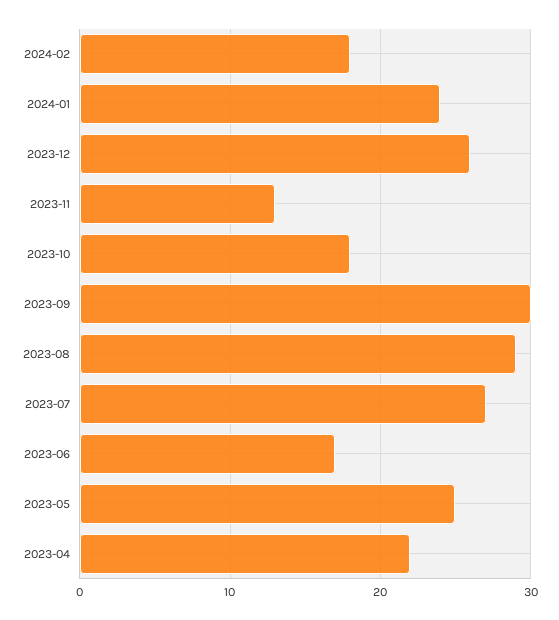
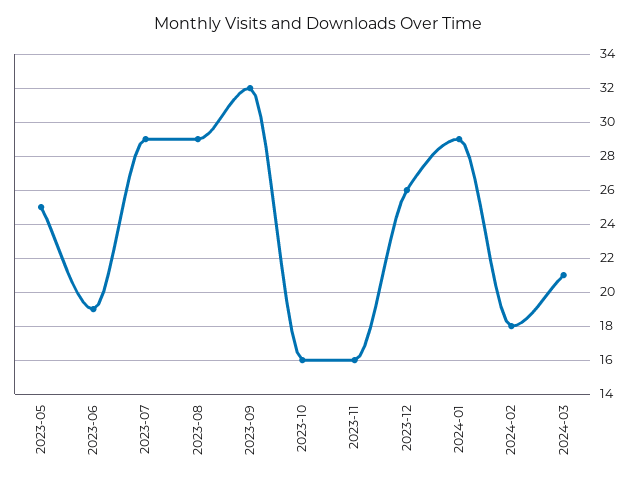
2024-01: 24 -> 29
2023-11: 13 -> 16
2023-10: 18 -> 16
2023-09: 30 -> 32
2023-07: 27 -> 29
2023-06: 17 -> 19
2023-04: 22 -> none
2024-03: none -> 21

